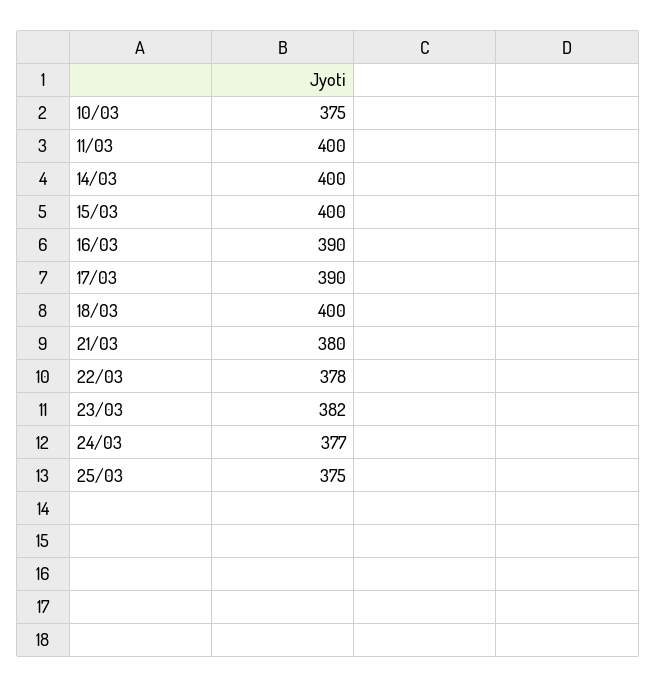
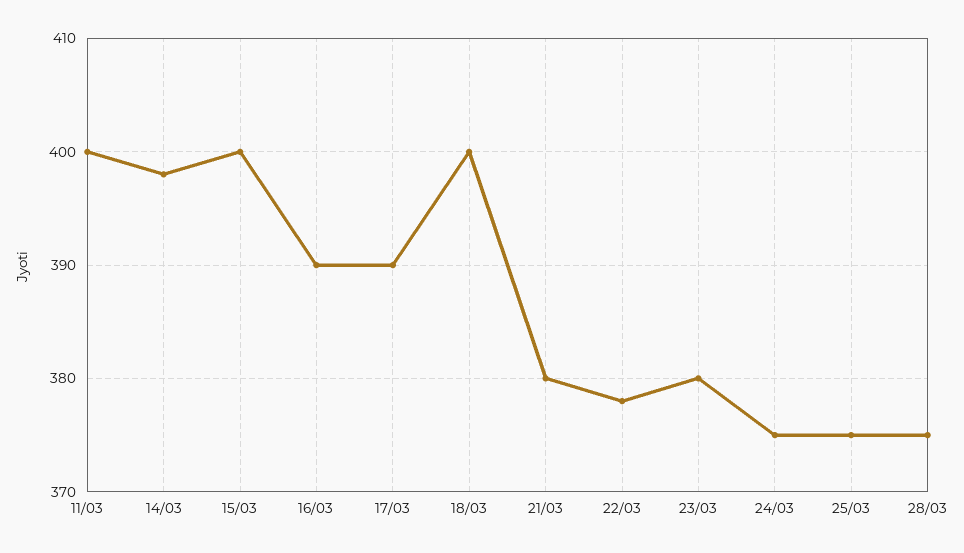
10/03: 375 -> none
14/03: 400 -> 398
23/03: 382 -> 380
24/03: 377 -> 375
28/03: none -> 375

